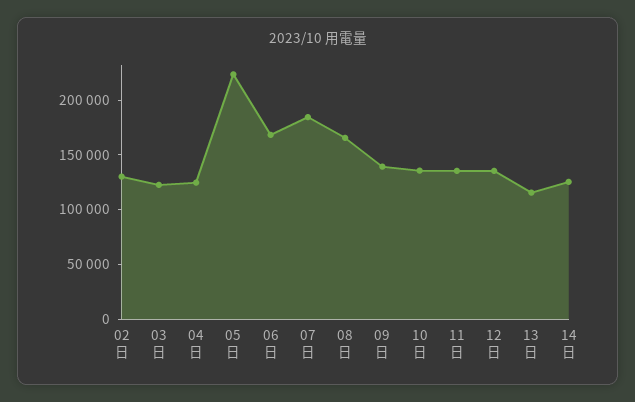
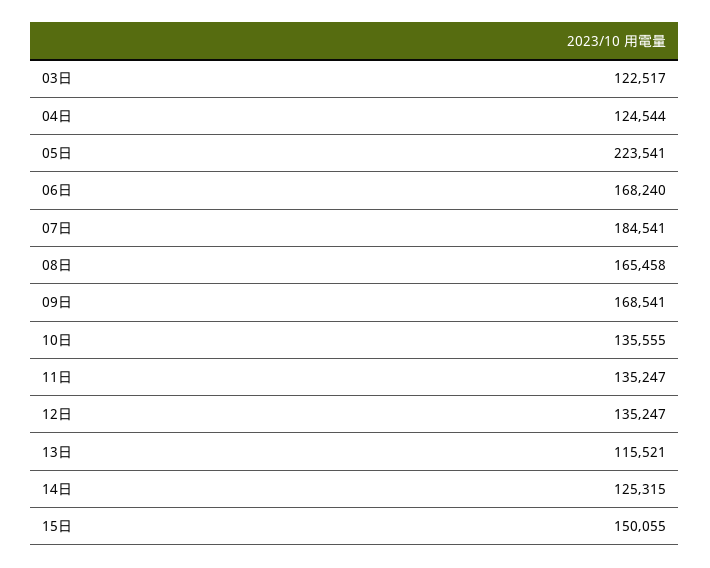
02日: 130000 -> none
09日: 140000 -> 168541
15日: none -> 150055

